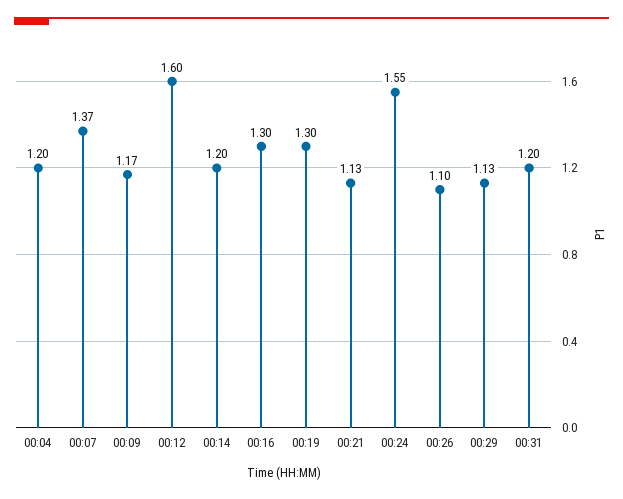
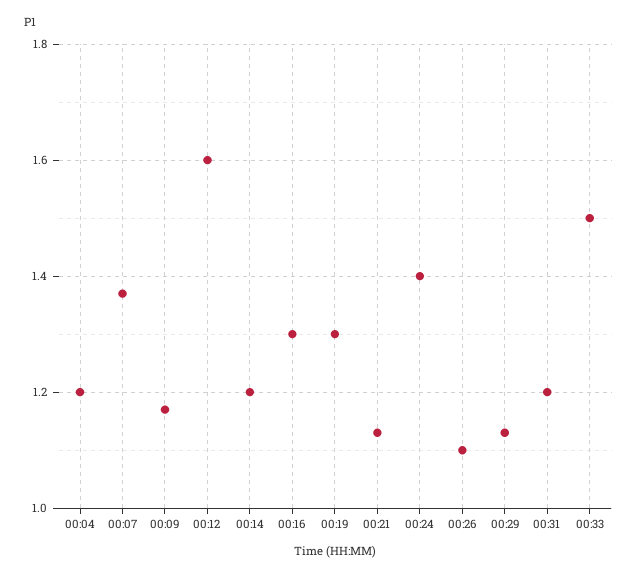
00:24: 1.55 -> 1.4
00:33: none -> 1.5

